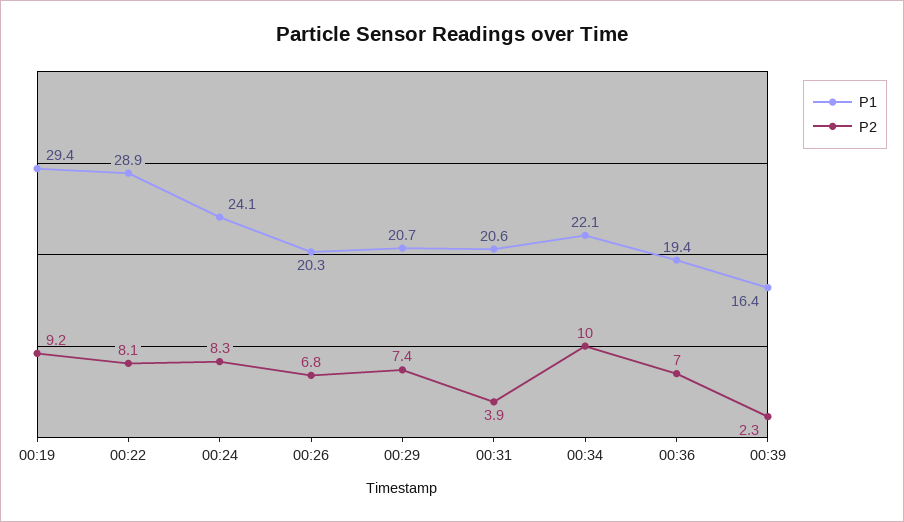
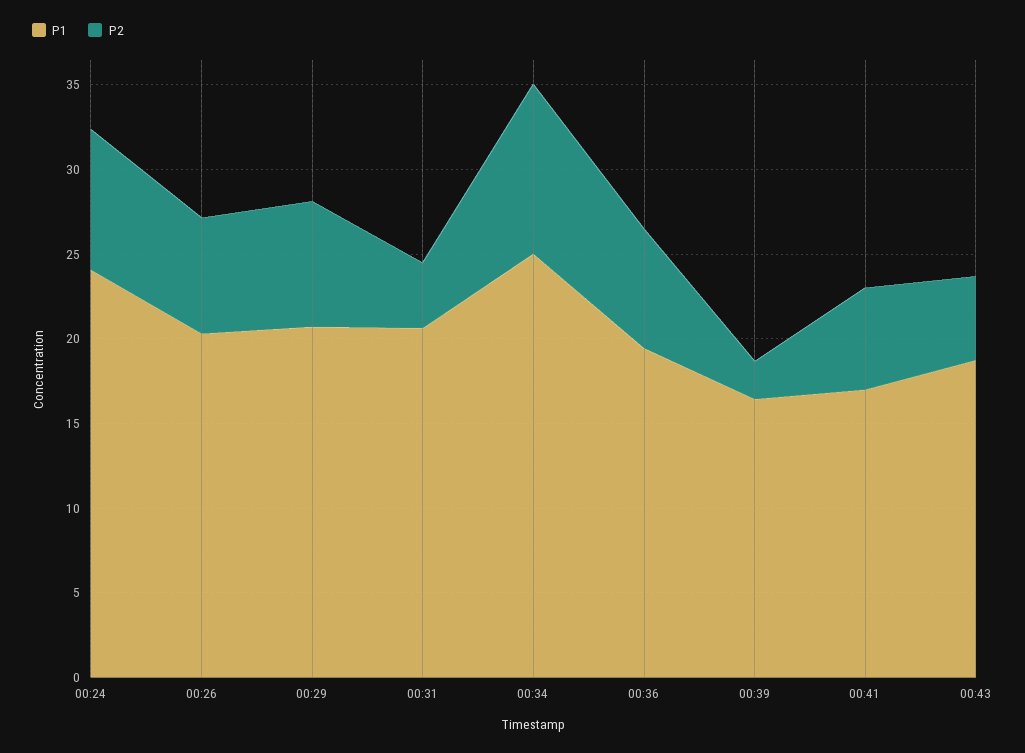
P1, 00:19: 29.4 -> none
P2, 00:19: 9.2 -> none
P1, 00:22: 28.9 -> none
P2, 00:22: 8.1 -> none
P1, 00:34: 22.1 -> 25
P1, 00:41: none -> 17
P2, 00:41: none -> 6
P1, 00:43: none -> 19
P2, 00:43: none -> 5

